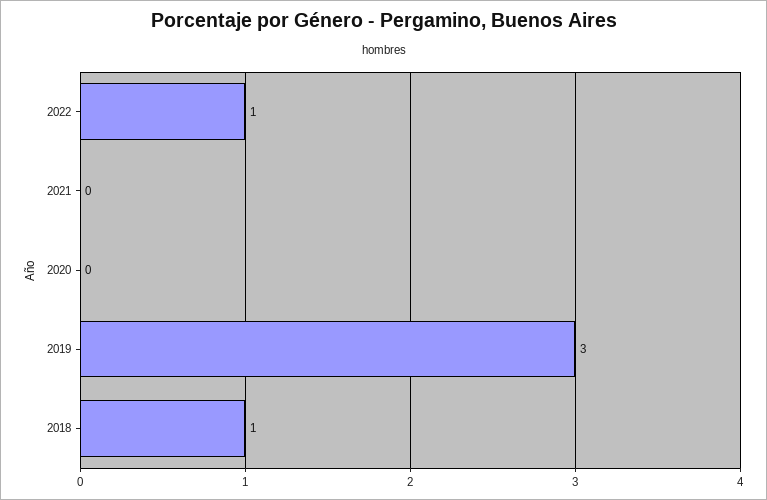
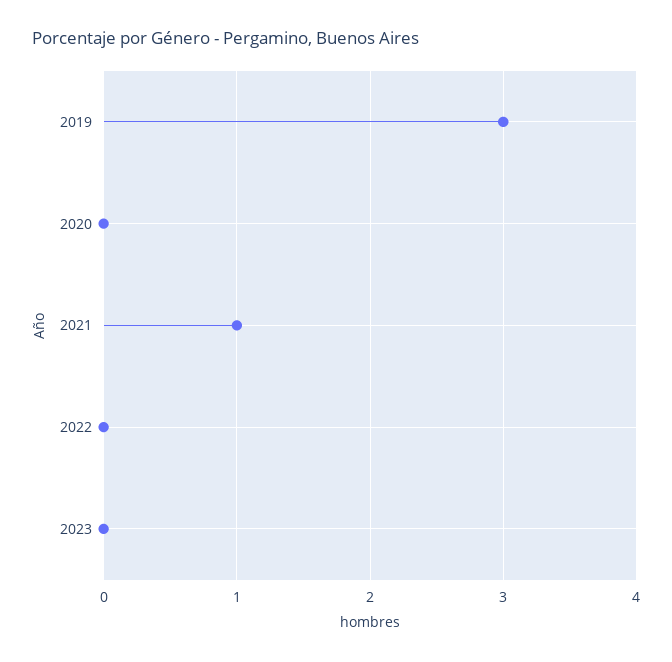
2022: 1 -> 0
2021: 0 -> 1
2018: 1 -> none
2023: none -> 0

